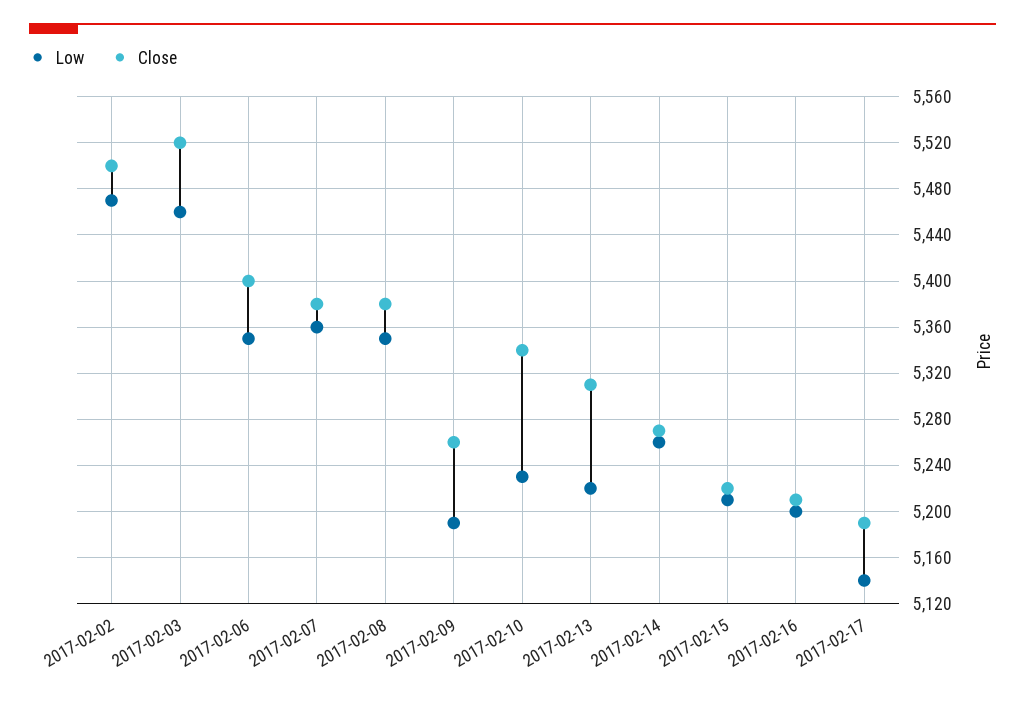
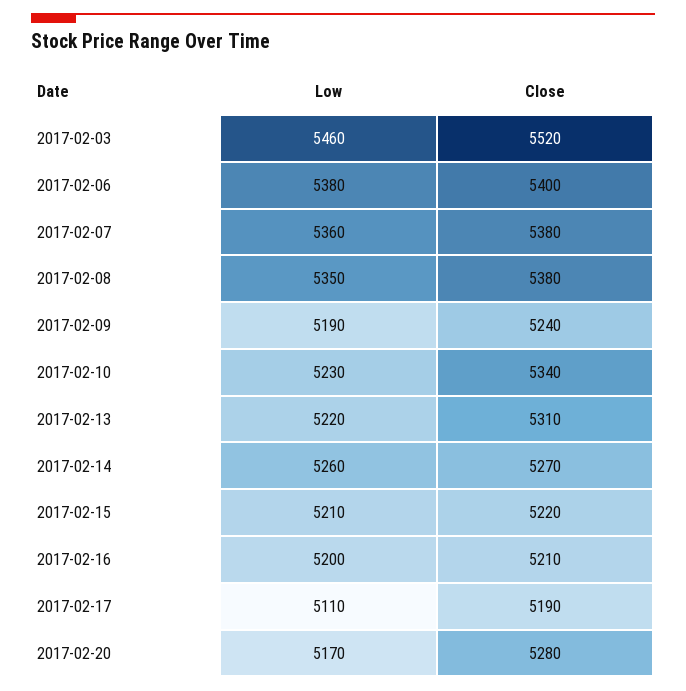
Low, 2017-02-02: 5470 -> none
Close, 2017-02-02: 5500 -> none
Low, 2017-02-06: 5350 -> 5380
Close, 2017-02-09: 5260 -> 5240
Low, 2017-02-17: 5140 -> 5110
Low, 2017-02-20: none -> 5170
Close, 2017-02-20: none -> 5280

